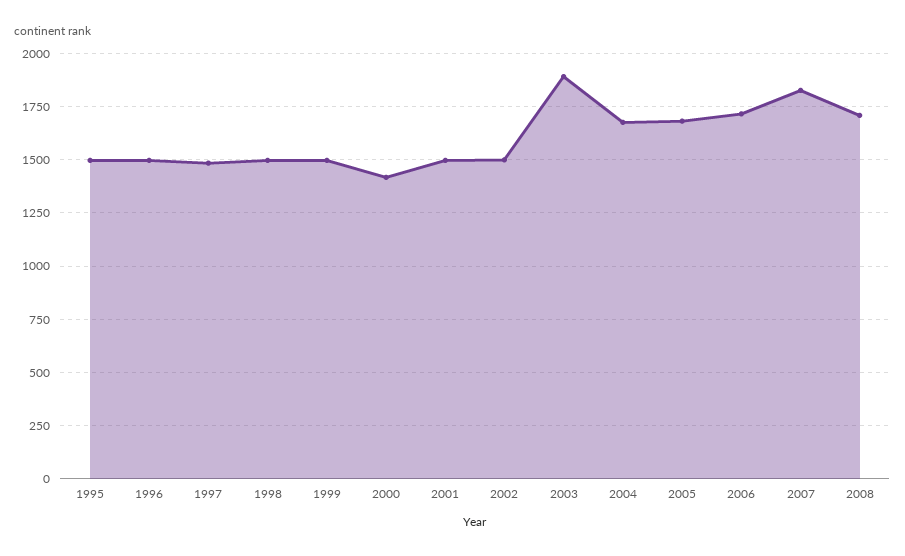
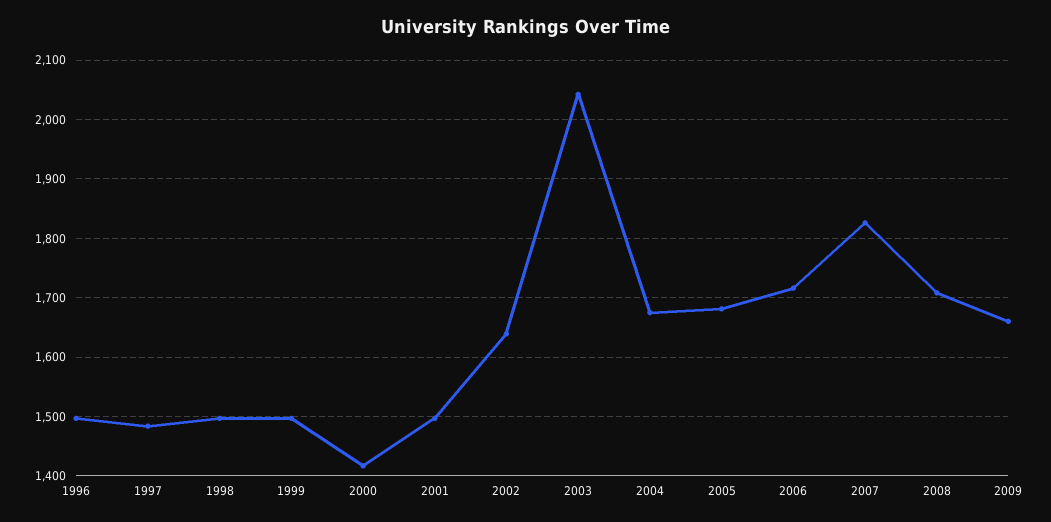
1995: 1500 -> none
2002: 1500 -> 1640
2003: 1900 -> 2040
2009: none -> 1660

